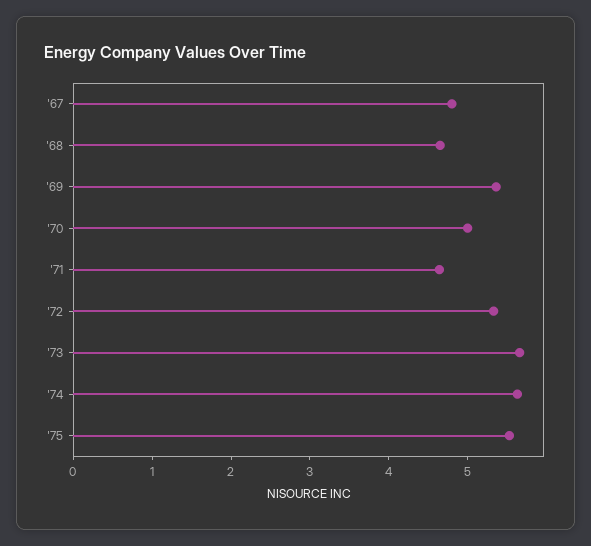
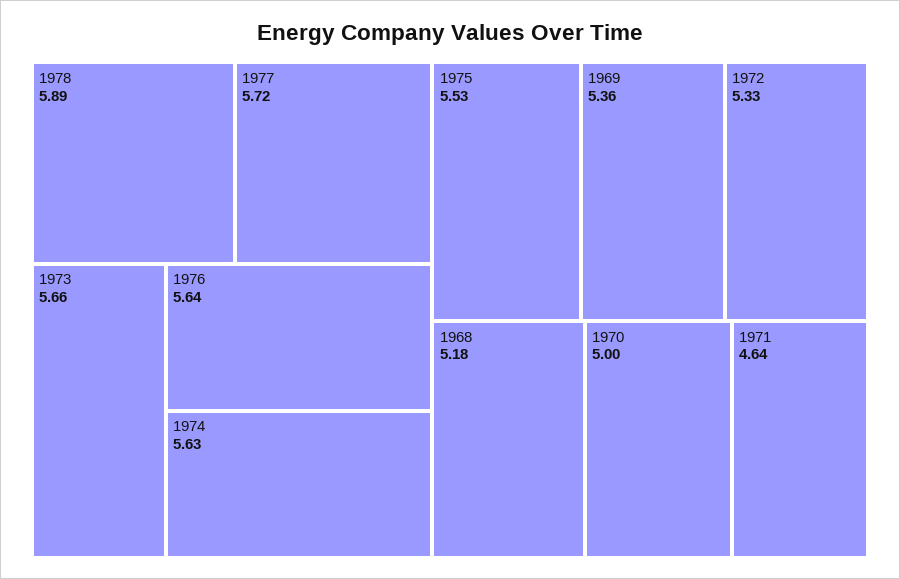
'67: 4.8 -> none
'68: 4.6 -> 5.18
1978: none -> 5.89
1977: none -> 5.72
1976: none -> 5.64

